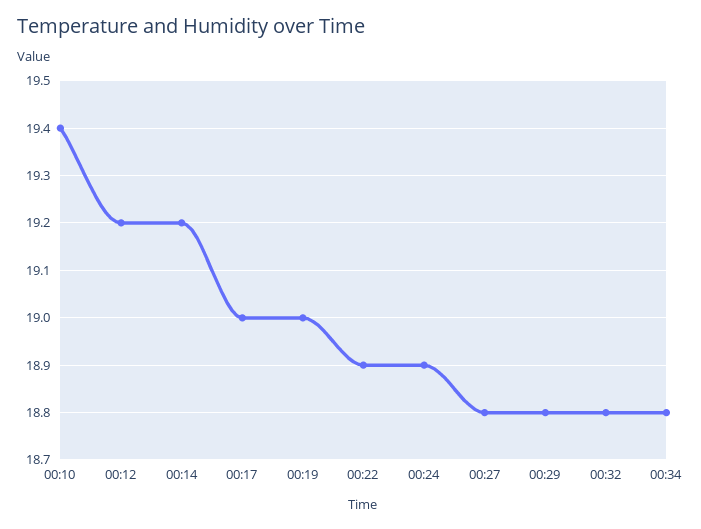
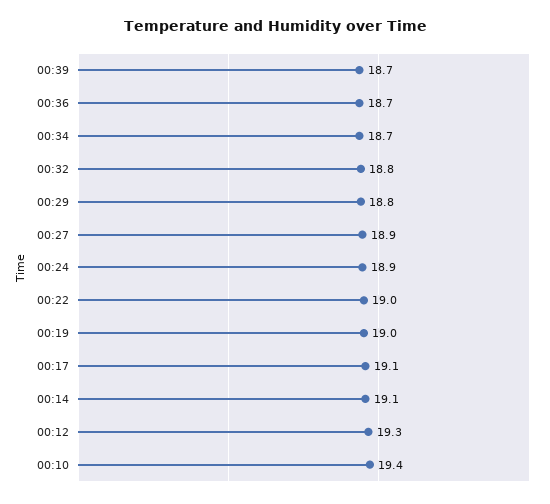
00:12: 19.2 -> 19.3
00:14: 19.2 -> 19.1
00:17: 19 -> 19.1
00:22: 18.9 -> 19
00:27: 18.8 -> 18.9
00:34: 18.8 -> 18.7
00:39: none -> 18.7
00:36: none -> 18.7

